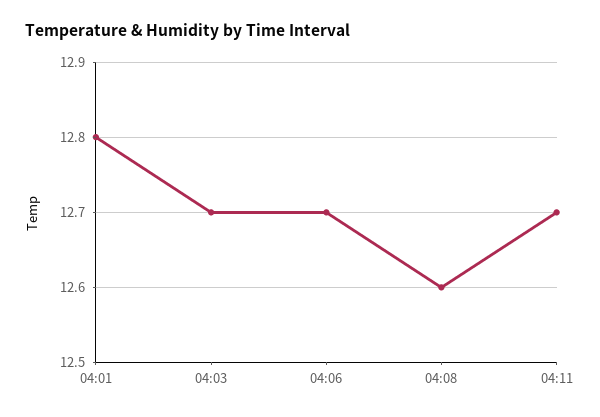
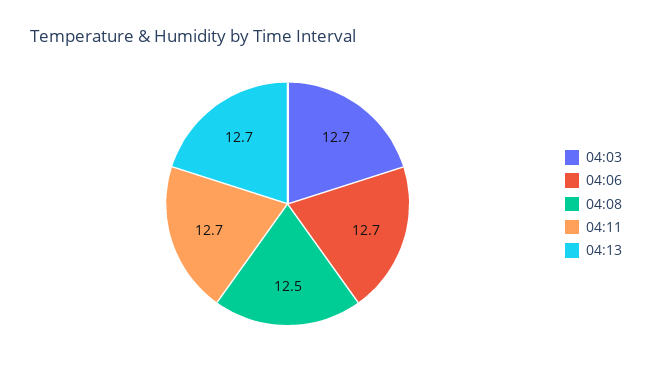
04:01: 12.8 -> none
04:08: 12.6 -> 12.5
04:13: none -> 12.7

